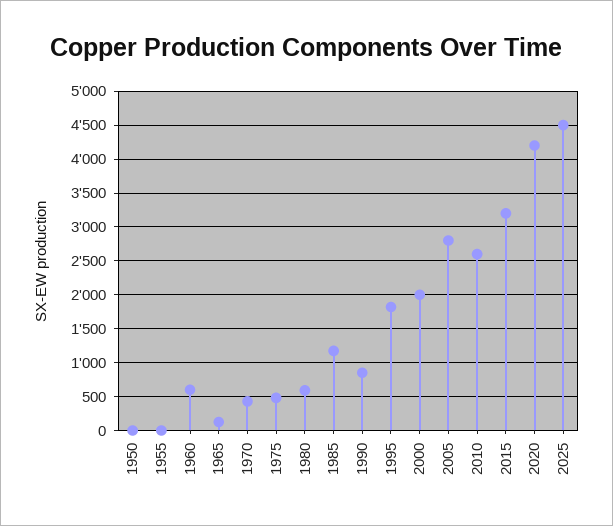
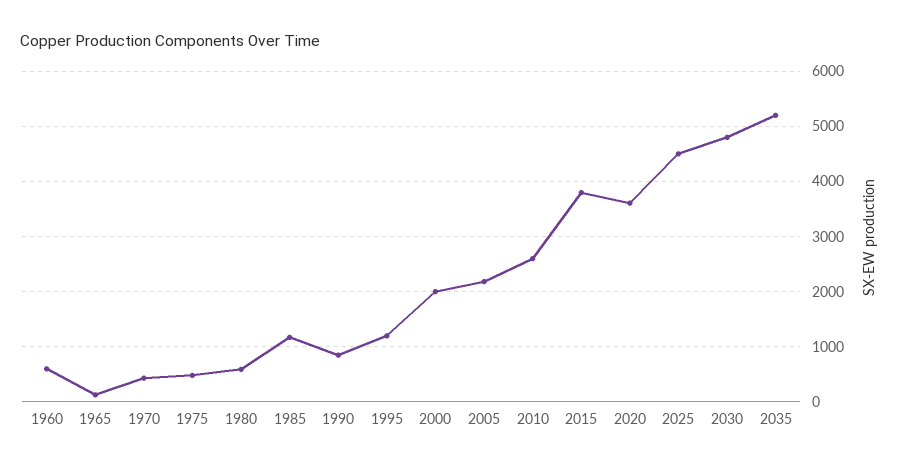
1950: 0 -> none
1955: 0 -> none
1995: 1800 -> 1200
2005: 2800 -> 2200
2015: 3200 -> 3800
2020: 4200 -> 3600
2030: none -> 4800
2035: none -> 5200

